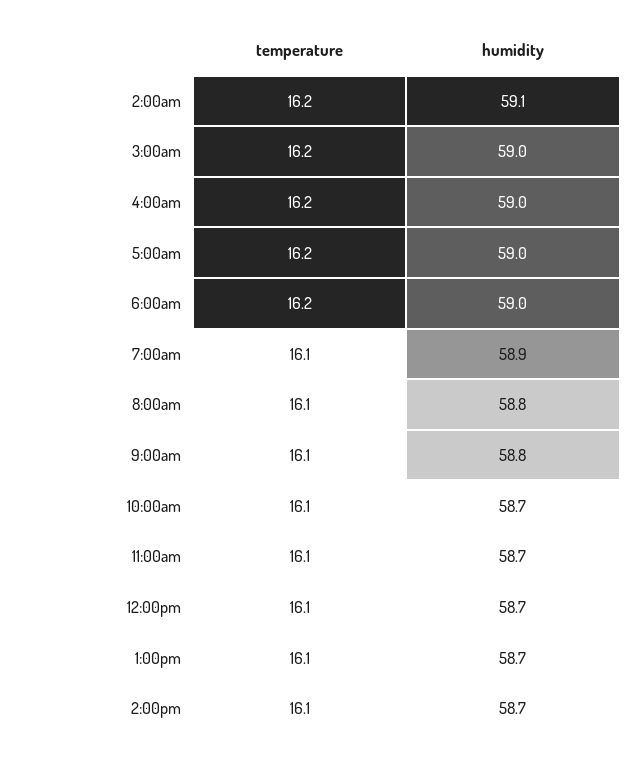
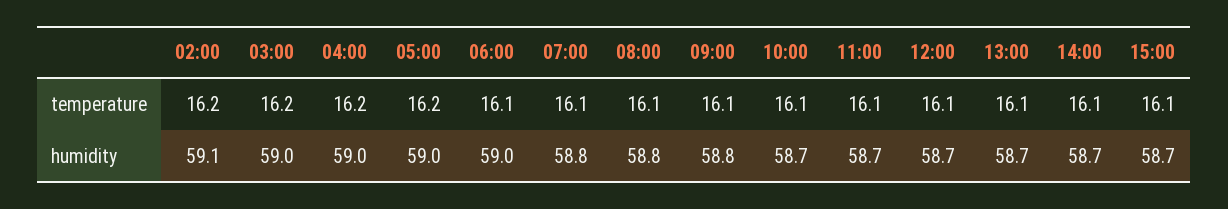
temperature, 6:00am: 16.2 -> 16.1
humidity, 7:00am: 58.9 -> 58.8
temperature, 15:00: none -> 16.1
humidity, 15:00: none -> 58.7

